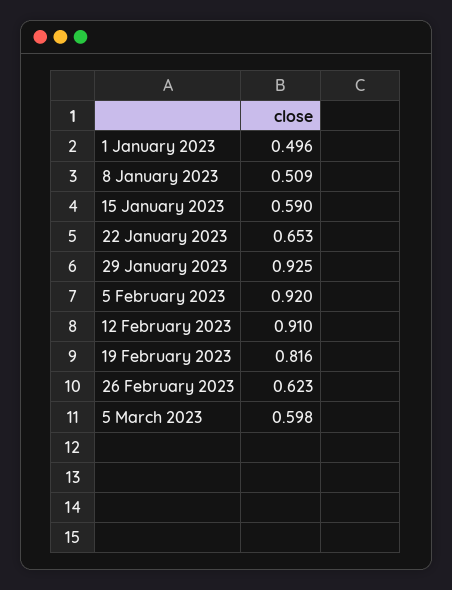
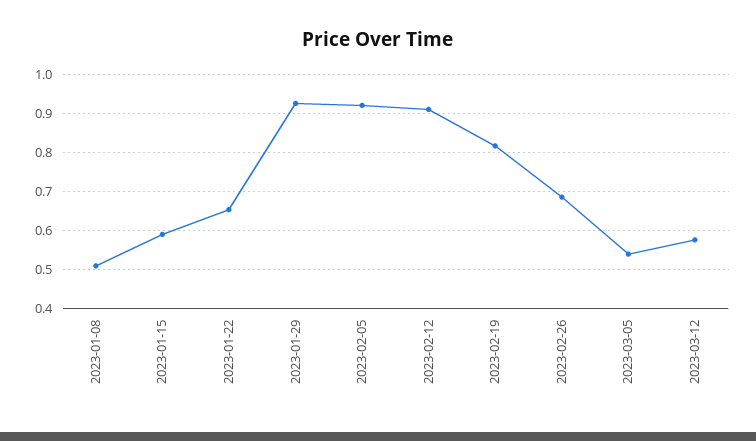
1 January 2023: 0.496 -> none
26 February 2023: 0.623 -> 0.68
5 March 2023: 0.598 -> 0.54
2023-03-12: none -> 0.58

